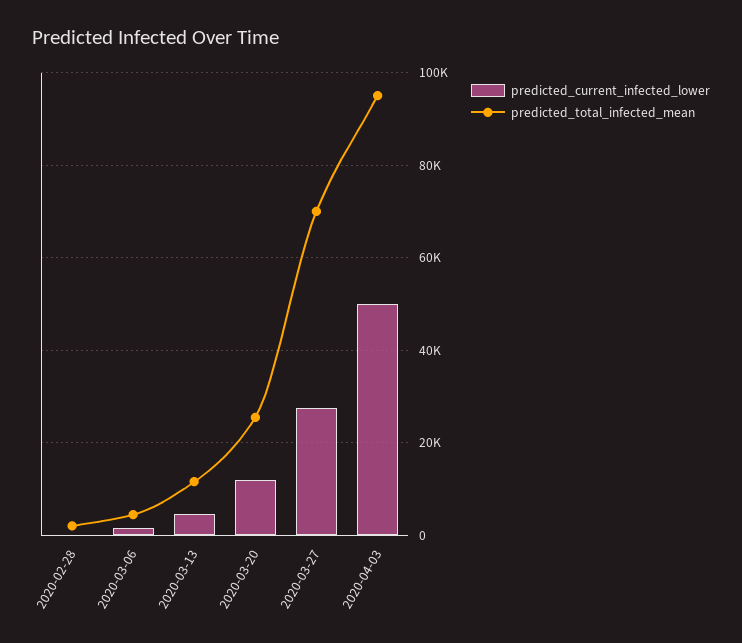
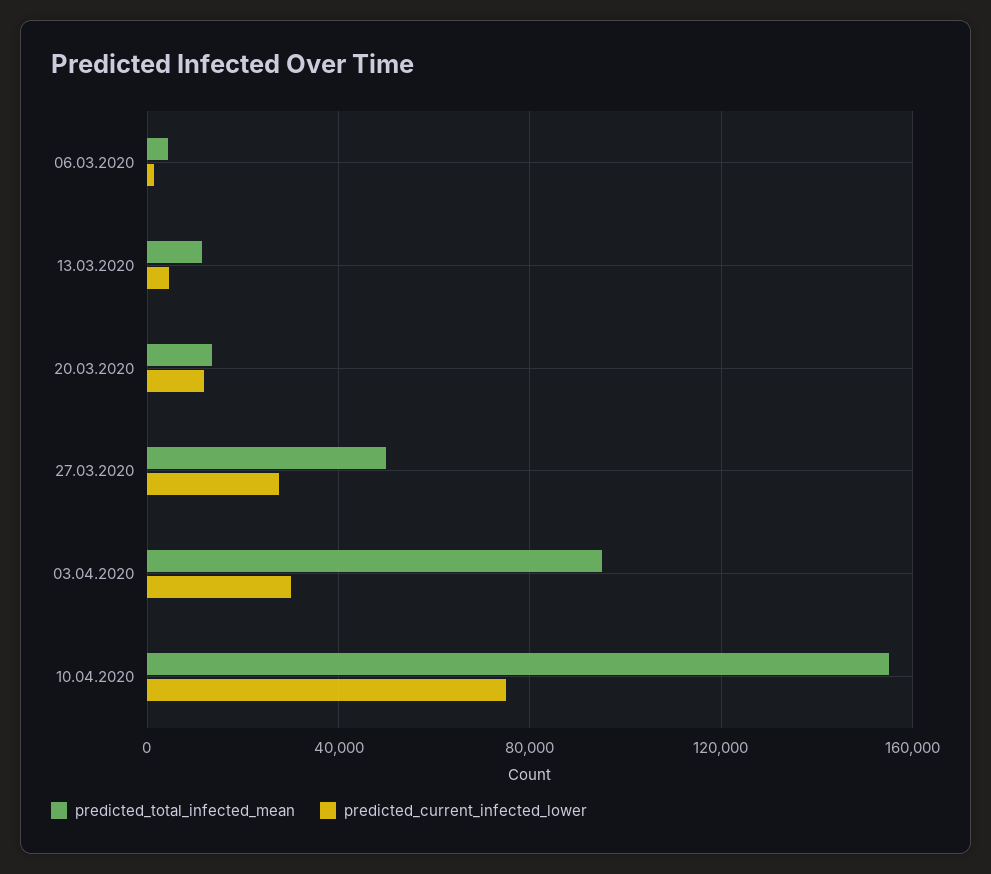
predicted_current_infected_lower, 2020-02-28: 0 -> none
predicted_total_infected_mean, 2020-02-28: 2000 -> none
predicted_total_infected_mean, 2020-03-20: 26000 -> 15000
predicted_total_infected_mean, 2020-03-27: 70000 -> 50000
predicted_current_infected_lower, 2020-04-03: 50000 -> 30000
predicted_total_infected_mean, 10.04.2020: none -> 155000
predicted_current_infected_lower, 10.04.2020: none -> 75000

